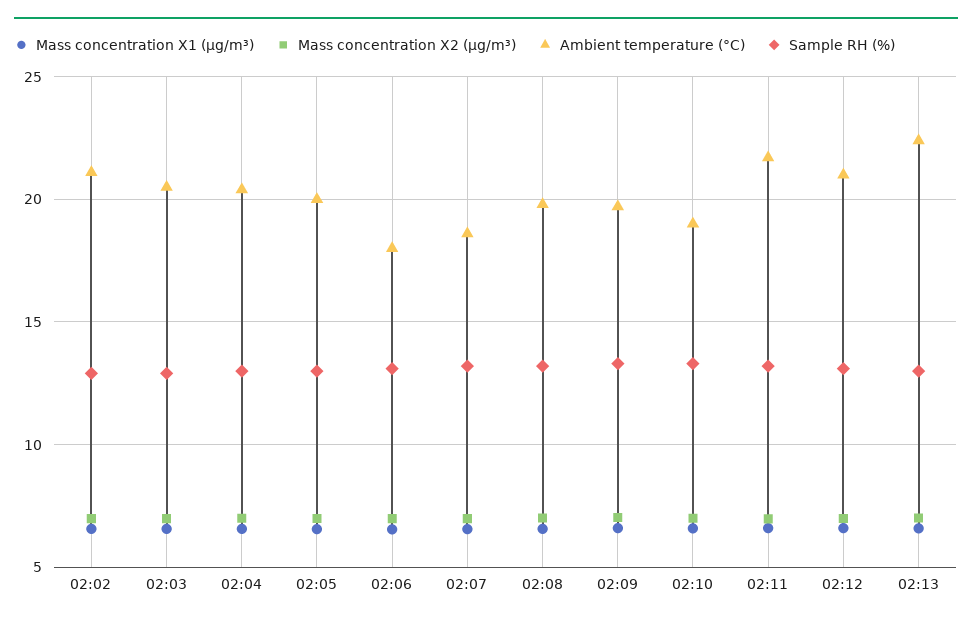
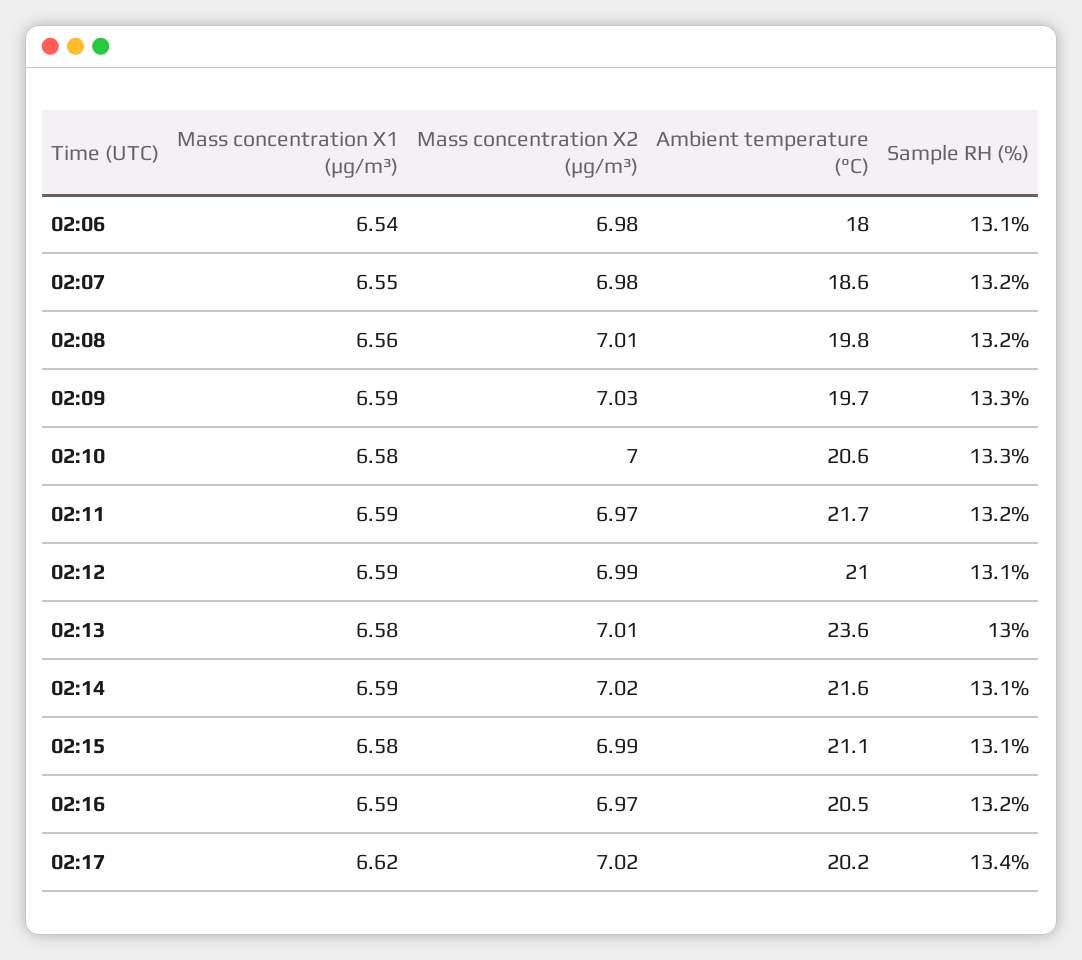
Mass concentration X1 (μg/m³), 02:02: 6.5 -> none
Mass concentration X2 (μg/m³), 02:02: 7 -> none
Ambient temperature (°C), 02:02: 21 -> none
Sample RH (%), 02:02: 13 -> none
Mass concentration X1 (μg/m³), 02:03: 6.5 -> none
Mass concentration X2 (μg/m³), 02:03: 7 -> none
Ambient temperature (°C), 02:03: 20.5 -> none
Sample RH (%), 02:03: 13 -> none
Mass concentration X1 (μg/m³), 02:04: 6.5 -> none
Mass concentration X2 (μg/m³), 02:04: 7 -> none
Ambient temperature (°C), 02:04: 20.5 -> none
Sample RH (%), 02:04: 13 -> none
Mass concentration X1 (μg/m³), 02:05: 6.5 -> none
Mass concentration X2 (μg/m³), 02:05: 7 -> none
Ambient temperature (°C), 02:05: 20 -> none
Sample RH (%), 02:05: 13 -> none
Ambient temperature (°C), 02:10: 19 -> 20.6
Ambient temperature (°C), 02:13: 22.5 -> 23.6
Mass concentration X1 (μg/m³), 02:14: none -> 6.59
Mass concentration X2 (μg/m³), 02:14: none -> 7.02
Ambient temperature (°C), 02:14: none -> 21.6
Sample RH (%), 02:14: none -> 13.1
Mass concentration X1 (μg/m³), 02:15: none -> 6.58
Mass concentration X2 (μg/m³), 02:15: none -> 6.99
Ambient temperature (°C), 02:15: none -> 21.1
Sample RH (%), 02:15: none -> 13.1
Mass concentration X1 (μg/m³), 02:16: none -> 6.59
Mass concentration X2 (μg/m³), 02:16: none -> 6.97
Ambient temperature (°C), 02:16: none -> 20.5
Sample RH (%), 02:16: none -> 13.2
Mass concentration X1 (μg/m³), 02:17: none -> 6.62
Mass concentration X2 (μg/m³), 02:17: none -> 7.02
Ambient temperature (°C), 02:17: none -> 20.2
Sample RH (%), 02:17: none -> 13.4

